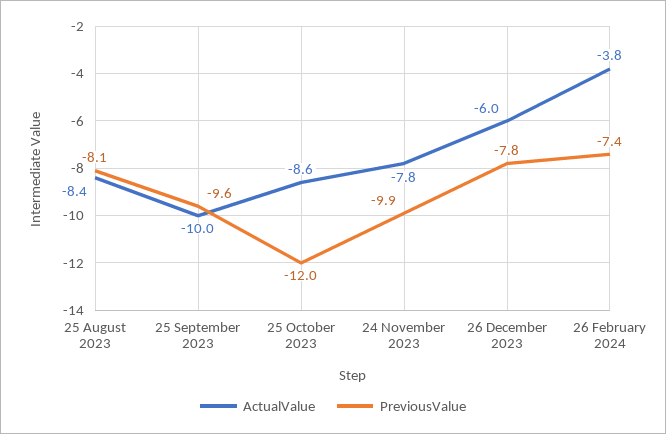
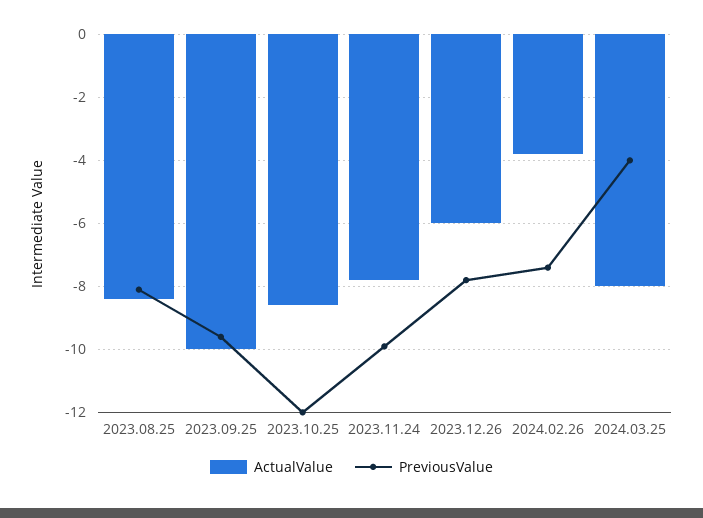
ActualValue, 2024.03.25: none -> -8
PreviousValue, 2024.03.25: none -> -4

